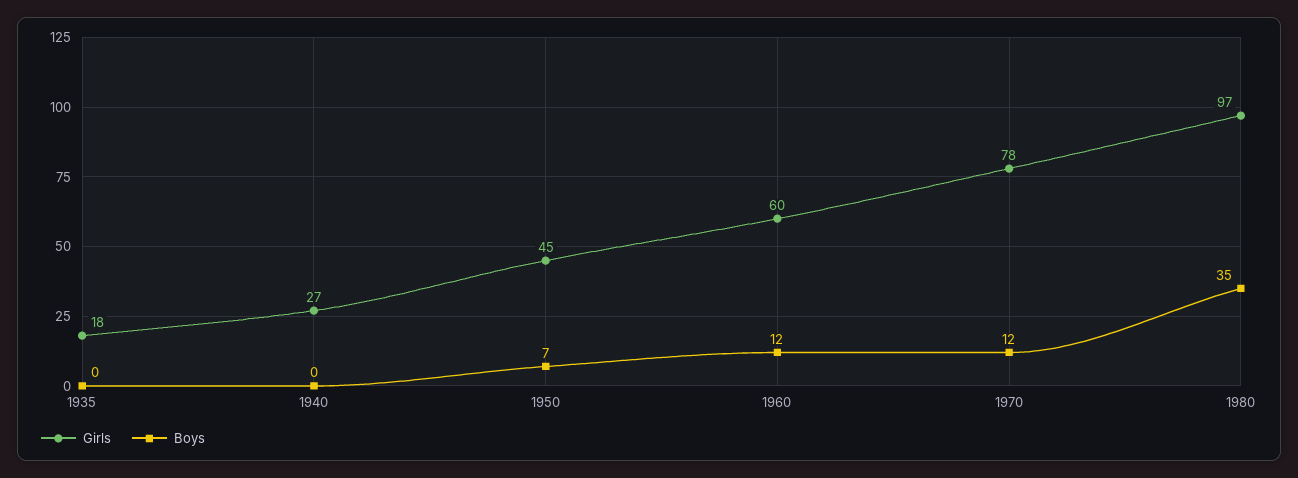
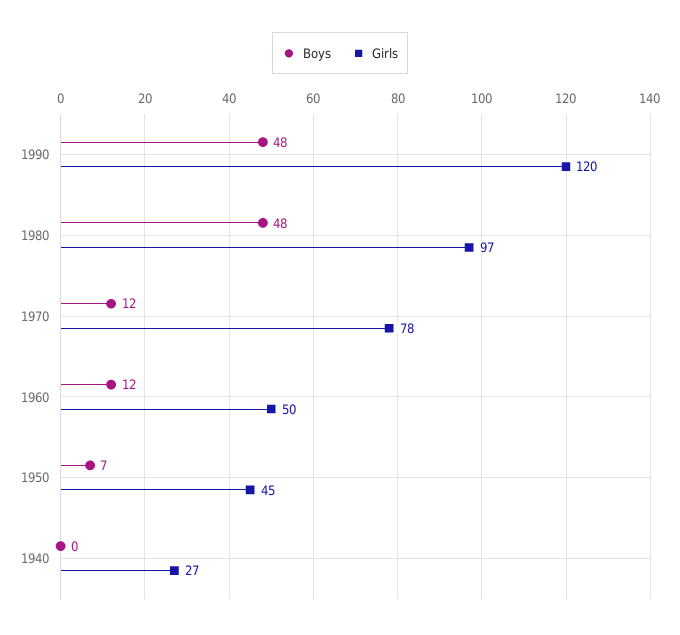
Girls, 1935: 18 -> none
Boys, 1935: 0 -> none
Girls, 1960: 60 -> 50
Boys, 1980: 35 -> 48
Boys, 1990: none -> 48
Girls, 1990: none -> 120

